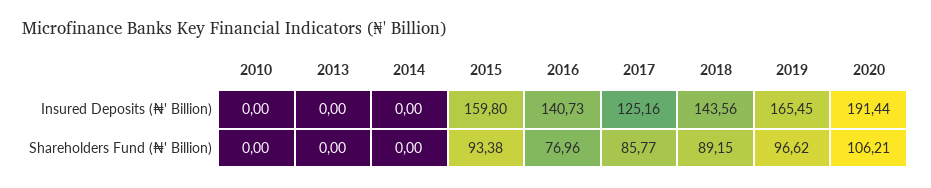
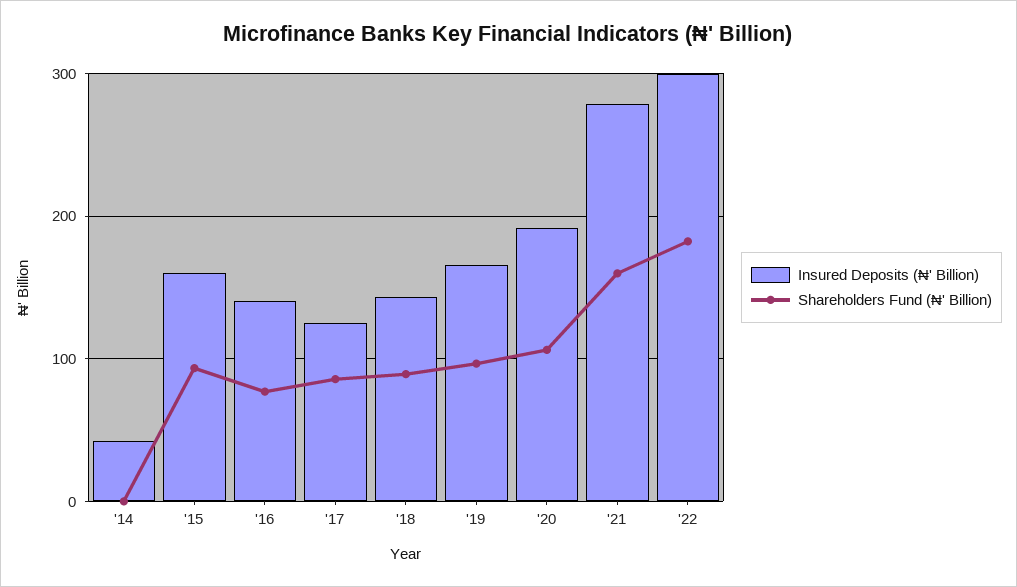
Insured Deposits (₦' Billion), 2010: 0 -> none
Insured Deposits (₦' Billion), 2013: 0 -> none
Insured Deposits (₦' Billion), 2014: 0 -> 40
Shareholders Fund (₦' Billion), 2010: 0 -> none
Shareholders Fund (₦' Billion), 2013: 0 -> none
Insured Deposits (₦' Billion), '21: none -> 280
Shareholders Fund (₦' Billion), '21: none -> 160
Insured Deposits (₦' Billion), '22: none -> 300
Shareholders Fund (₦' Billion), '22: none -> 180

